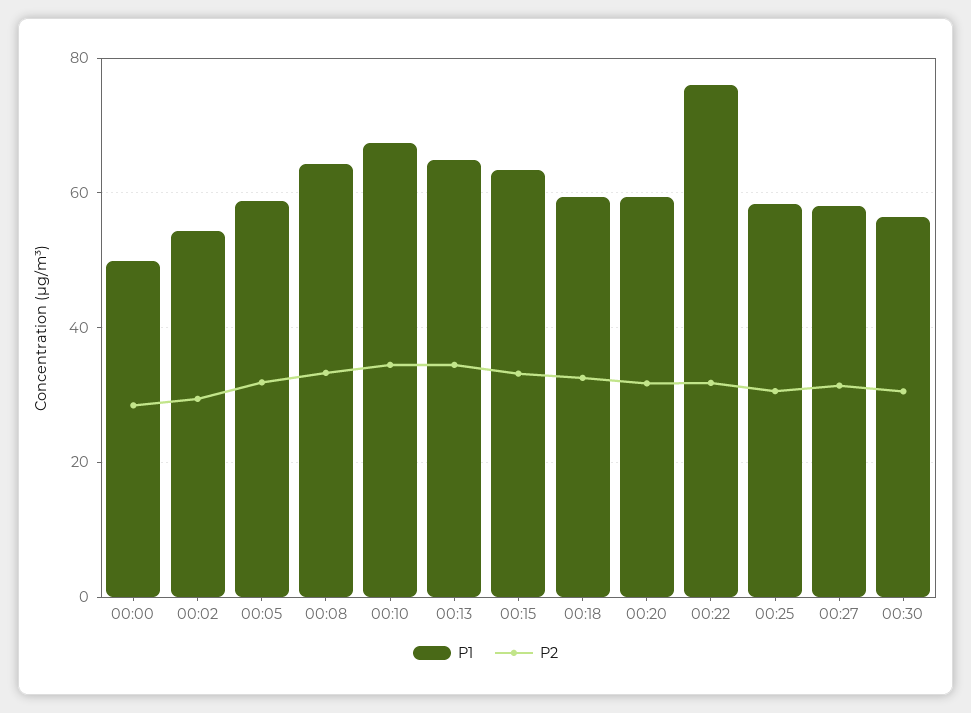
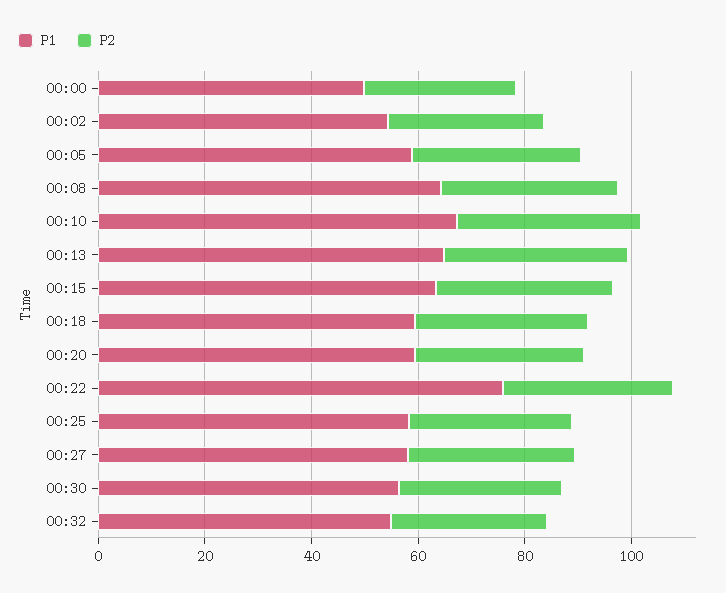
P1, 00:32: none -> 55
P2, 00:32: none -> 30

